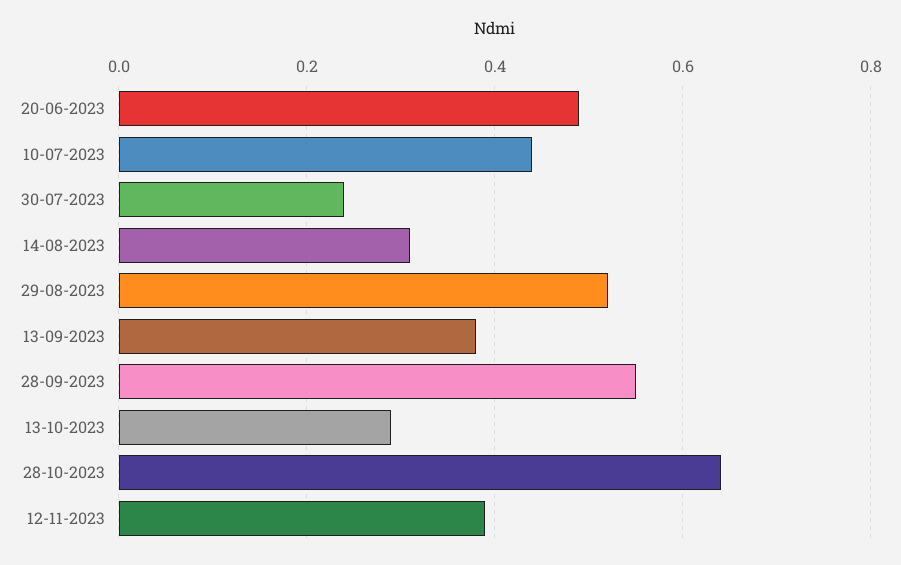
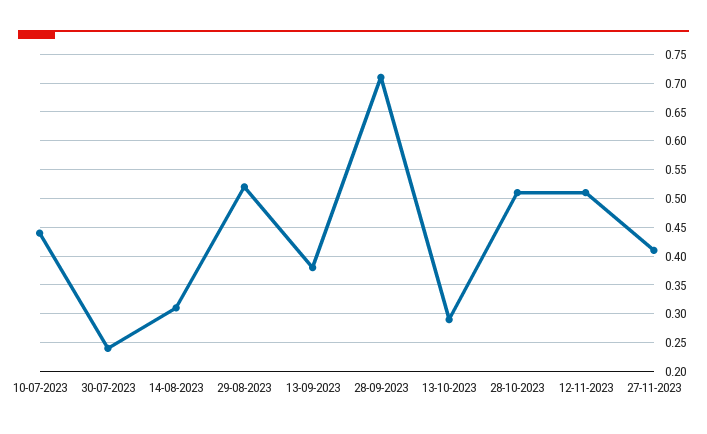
20-06-2023: 0.5 -> none
28-09-2023: 0.55 -> 0.7
28-10-2023: 0.65 -> 0.5
12-11-2023: 0.4 -> 0.5
27-11-2023: none -> 0.4

